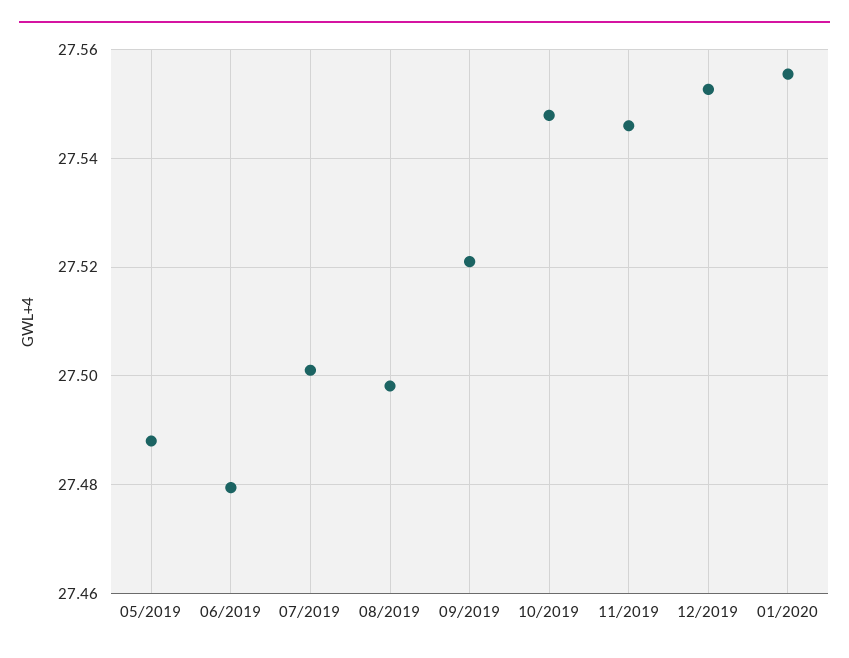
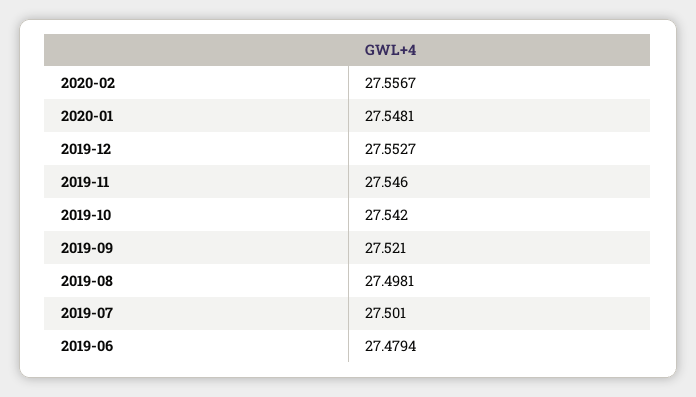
05/2019: 27.488 -> none
10/2019: 27.548 -> 27.542
01/2020: 27.556 -> 27.5481
2020-02: none -> 27.5567

